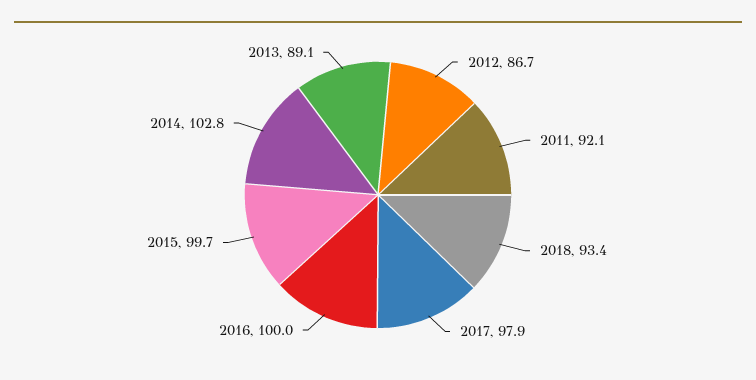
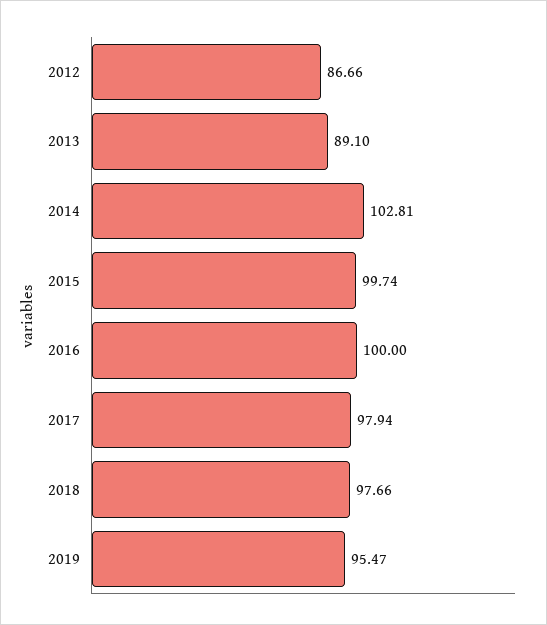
2011: 92.1 -> none
2018: 93.4 -> 97.66
2019: none -> 95.47

